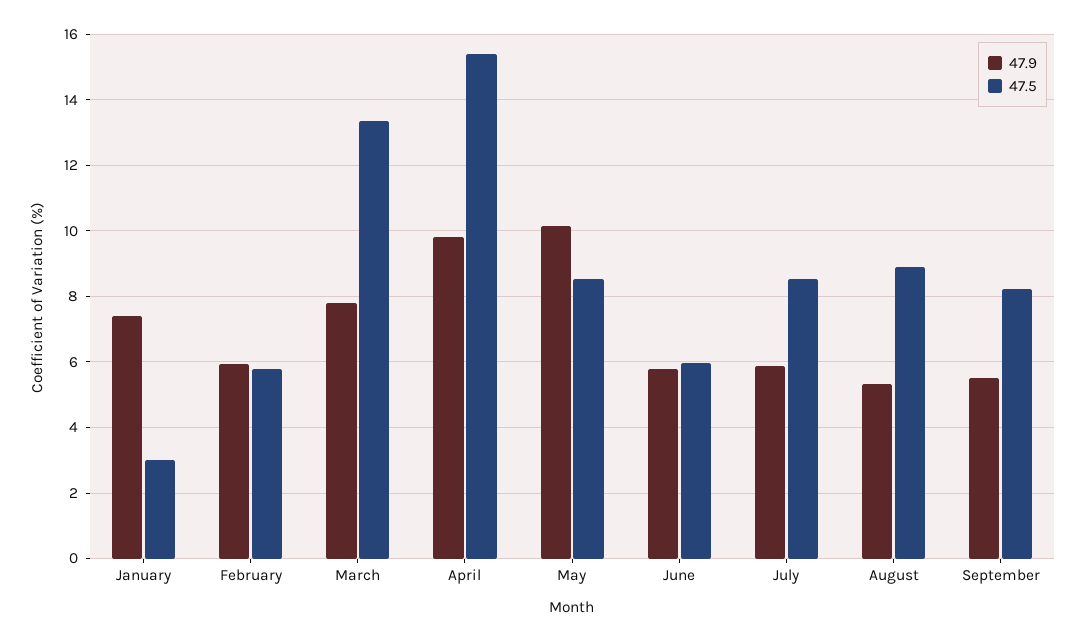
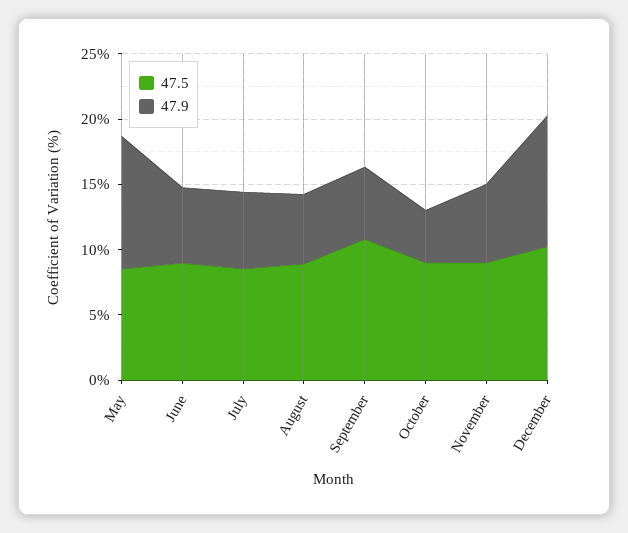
47.9, January: 7.4 -> none
47.5, January: 3 -> none
47.9, February: 6 -> none
47.5, February: 5.8 -> none
47.9, March: 7.8 -> none
47.5, March: 13.4 -> none
47.9, April: 9.8 -> none
47.5, April: 15.4 -> none
47.5, June: 6 -> 9
47.5, September: 8.2 -> 11
47.5, October: none -> 9
47.9, October: none -> 4
47.5, November: none -> 9
47.9, November: none -> 6
47.5, December: none -> 10
47.9, December: none -> 10

